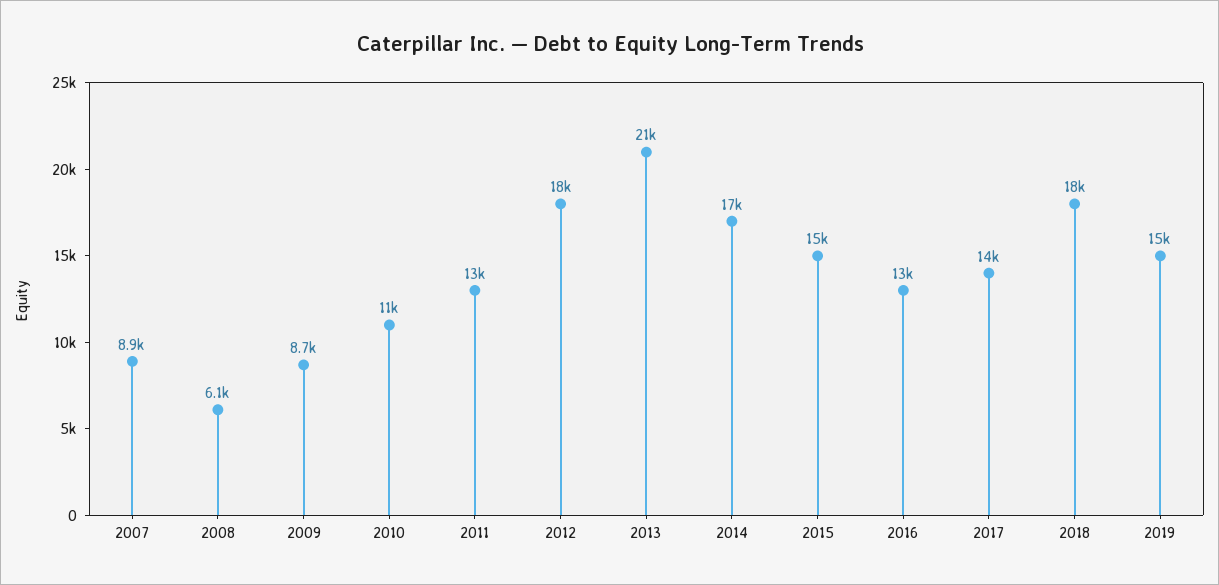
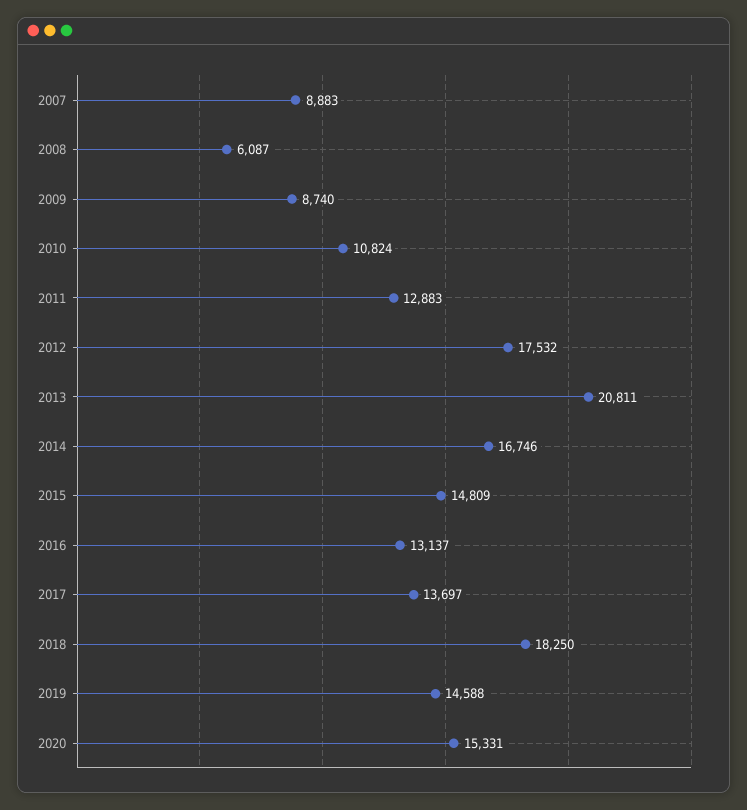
2020: none -> 15331

